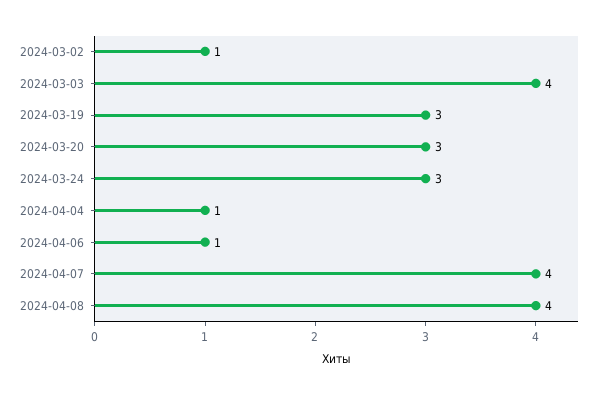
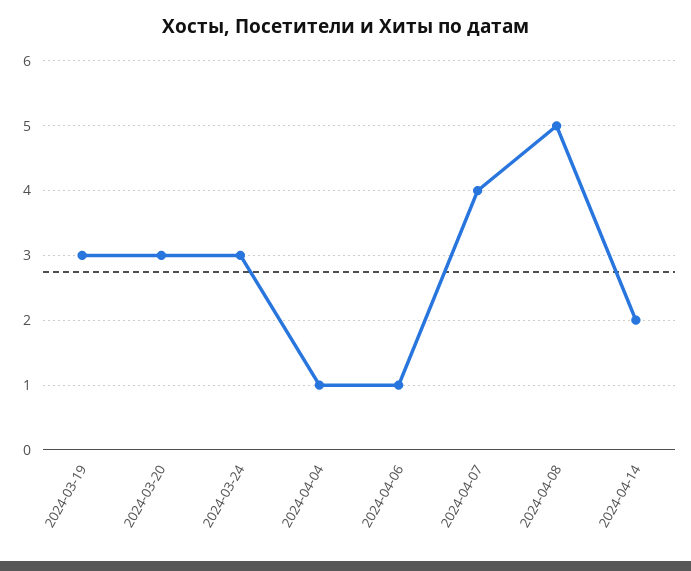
2024-03-02: 1 -> none
2024-03-03: 4 -> none
2024-04-08: 4 -> 5
2024-04-14: none -> 2

